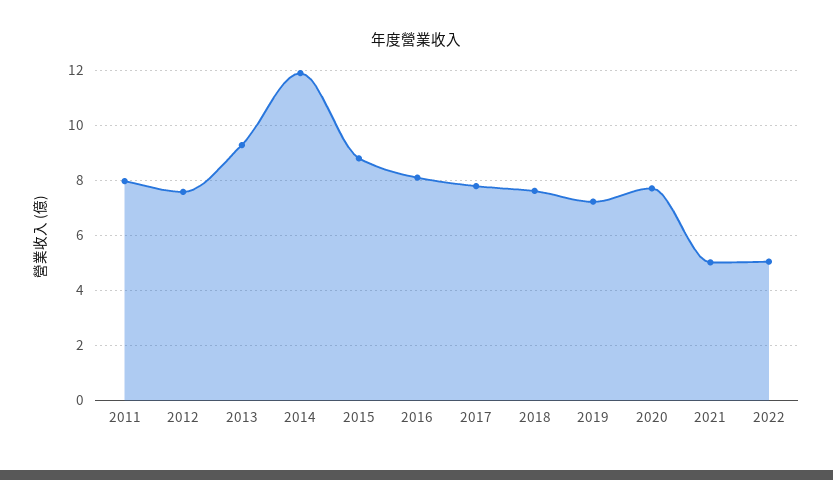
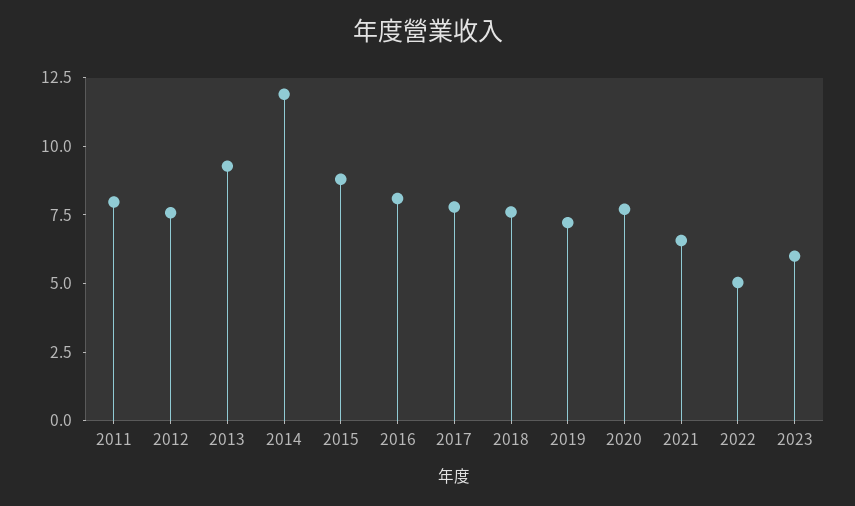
2021: 5 -> 6.5
2023: none -> 6

